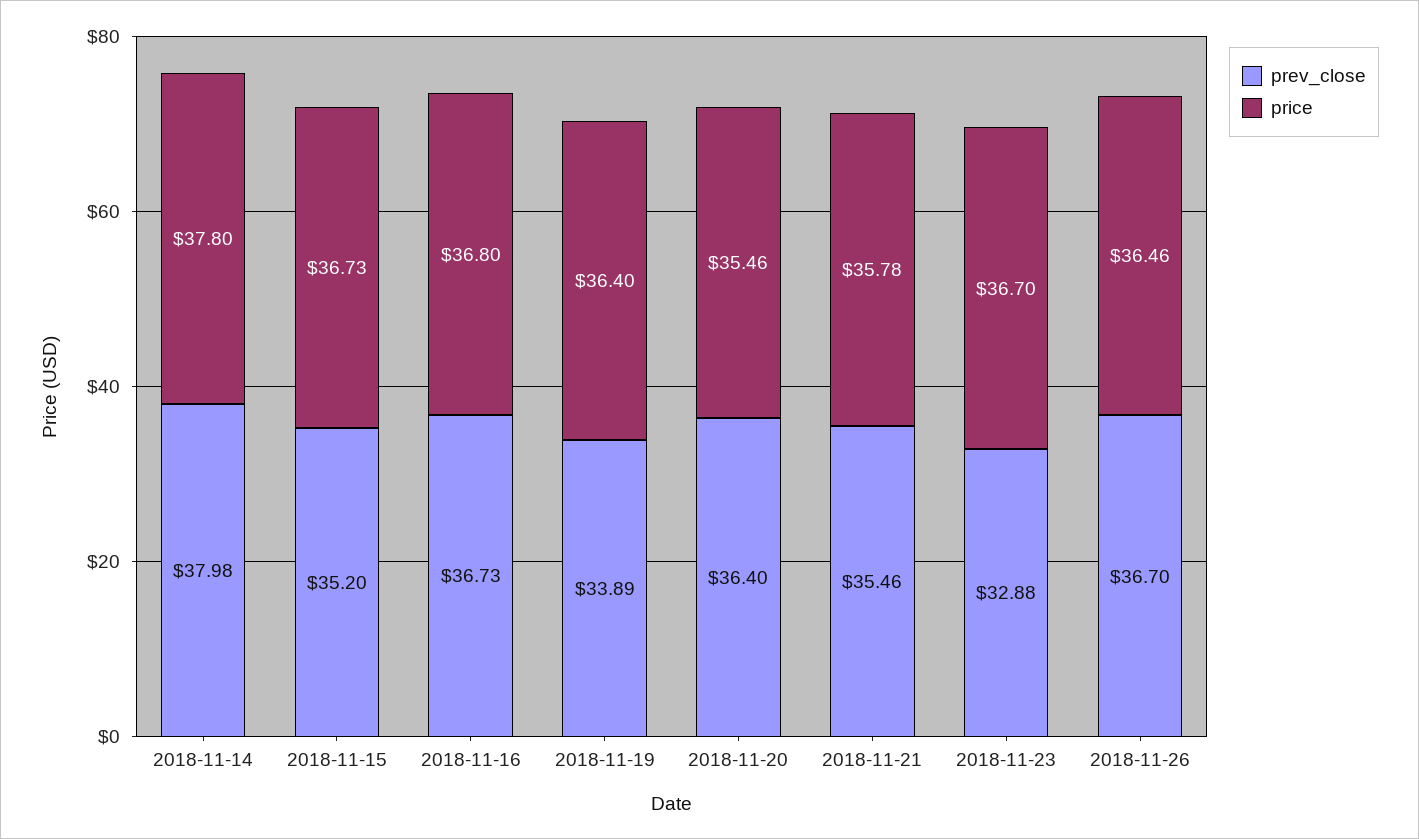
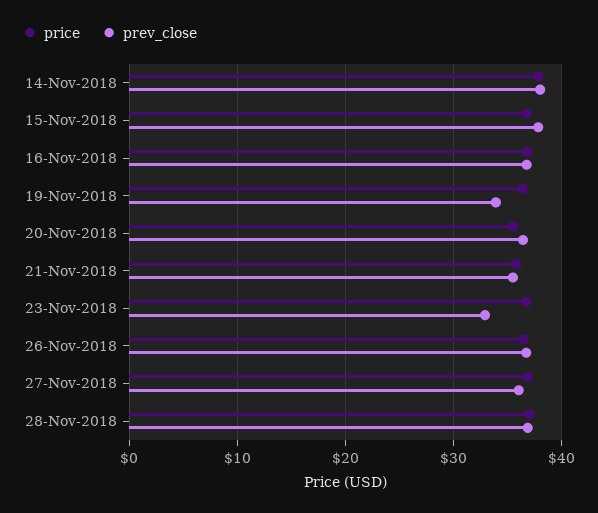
prev_close, 2018-11-15: 35.2 -> 38
price, 27-Nov-2018: none -> 37
prev_close, 27-Nov-2018: none -> 36
price, 28-Nov-2018: none -> 37
prev_close, 28-Nov-2018: none -> 37

